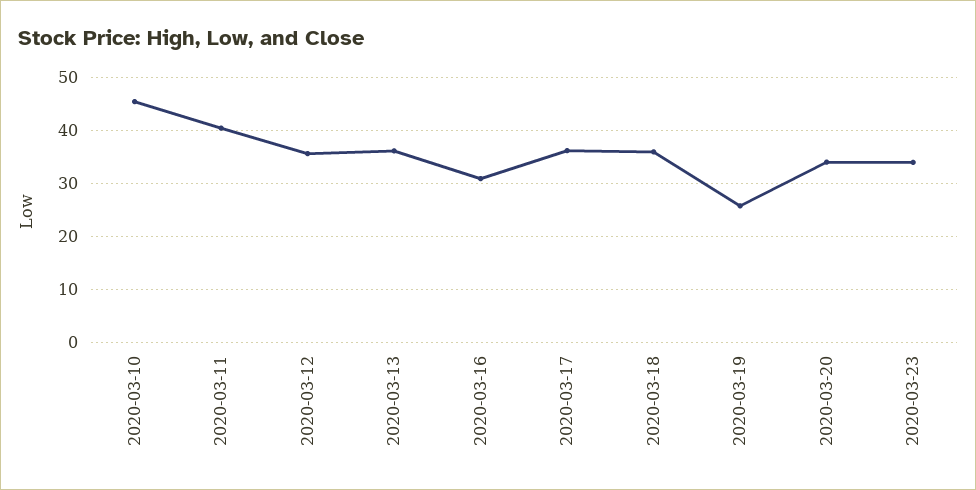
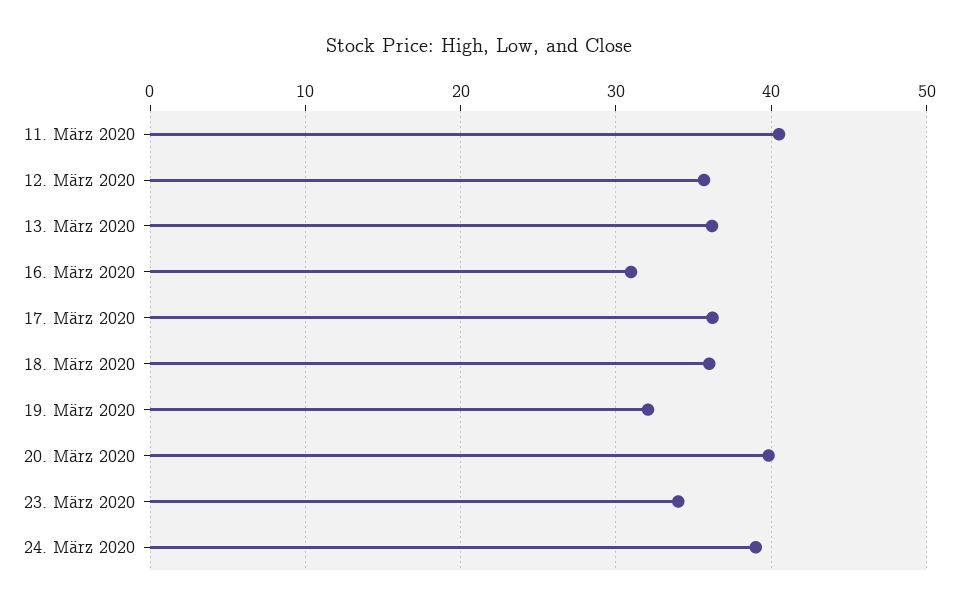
2020-03-10: 46 -> none
2020-03-19: 26 -> 32
2020-03-20: 34 -> 40
24. März 2020: none -> 39

